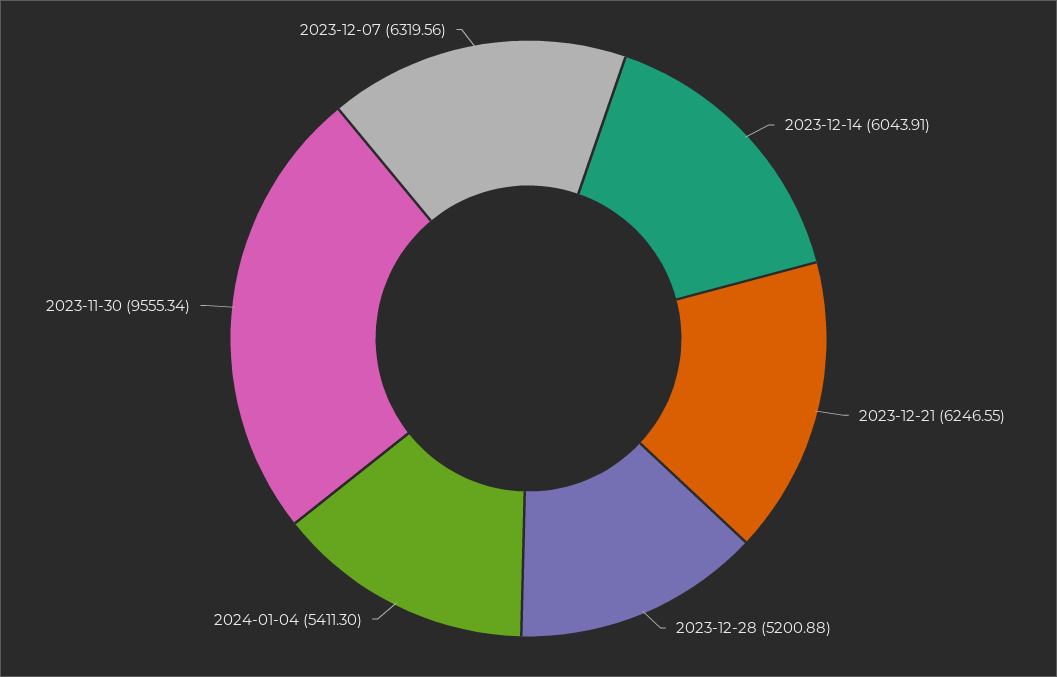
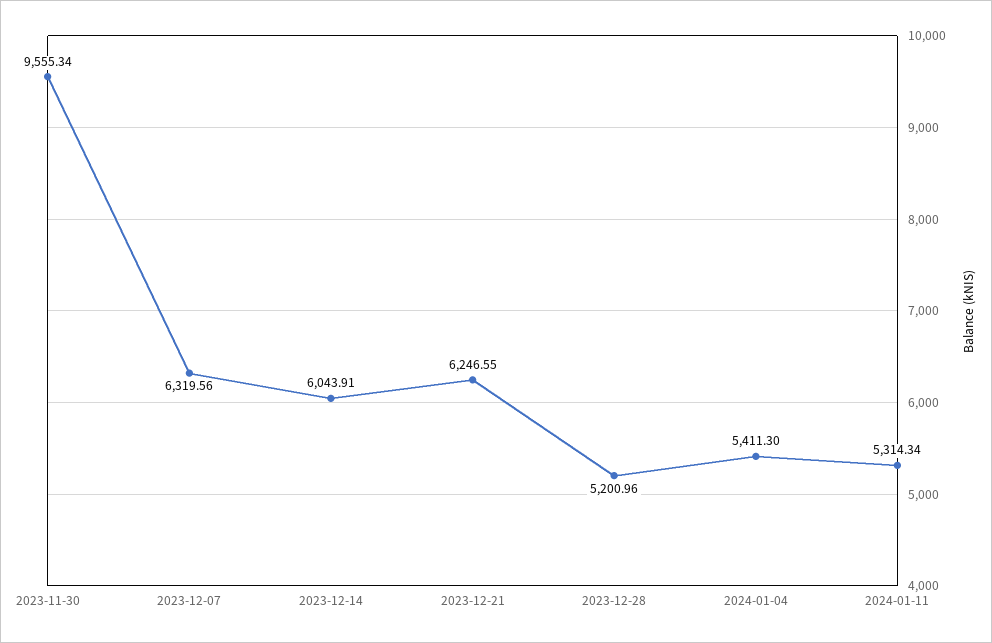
2023-12-28: 5200.88 -> 5200.96
2024-01-11: none -> 5314.34

